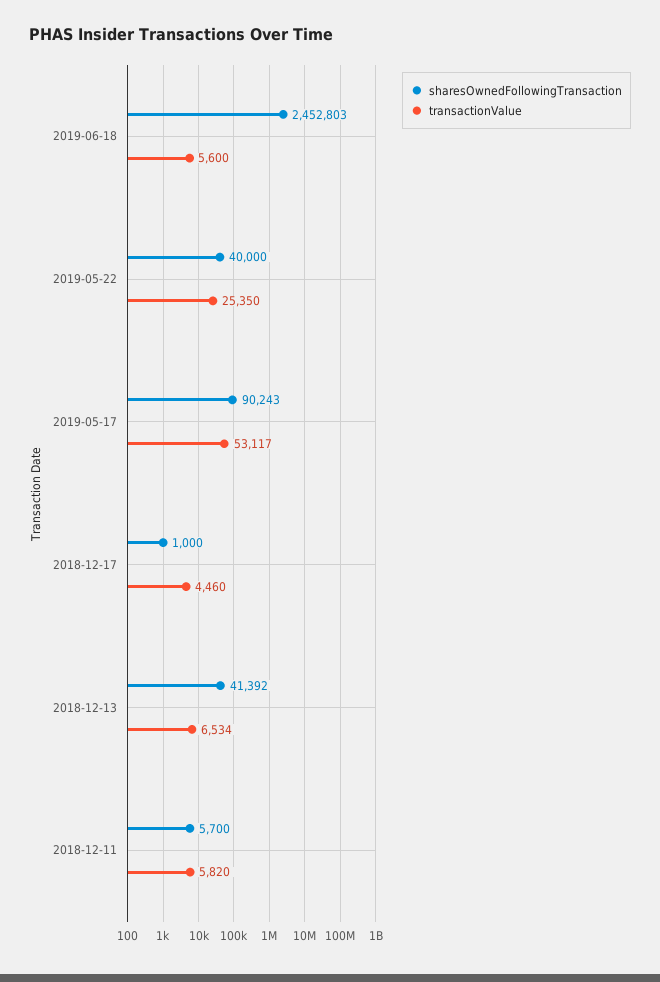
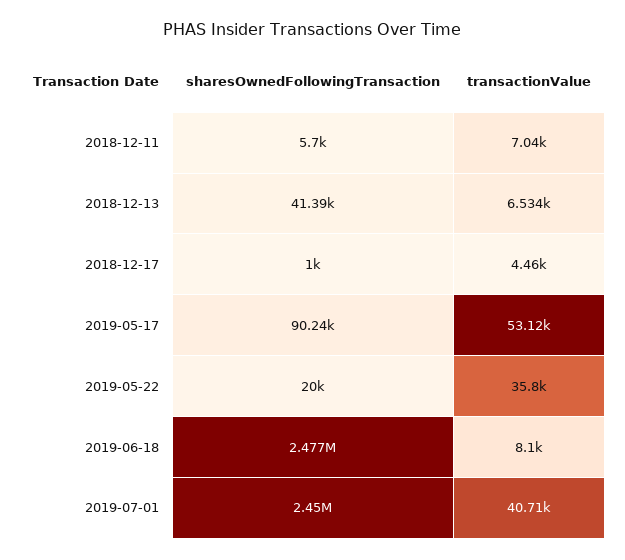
sharesOwnedFollowingTransaction, 2019-06-18: 2452803 -> 2477000
transactionValue, 2019-06-18: 5600 -> 8100
sharesOwnedFollowingTransaction, 2019-05-22: 40000 -> 20000
transactionValue, 2019-05-22: 25350 -> 35800
transactionValue, 2018-12-11: 5820 -> 7040
sharesOwnedFollowingTransaction, 2019-07-01: none -> 2450000
transactionValue, 2019-07-01: none -> 40710

